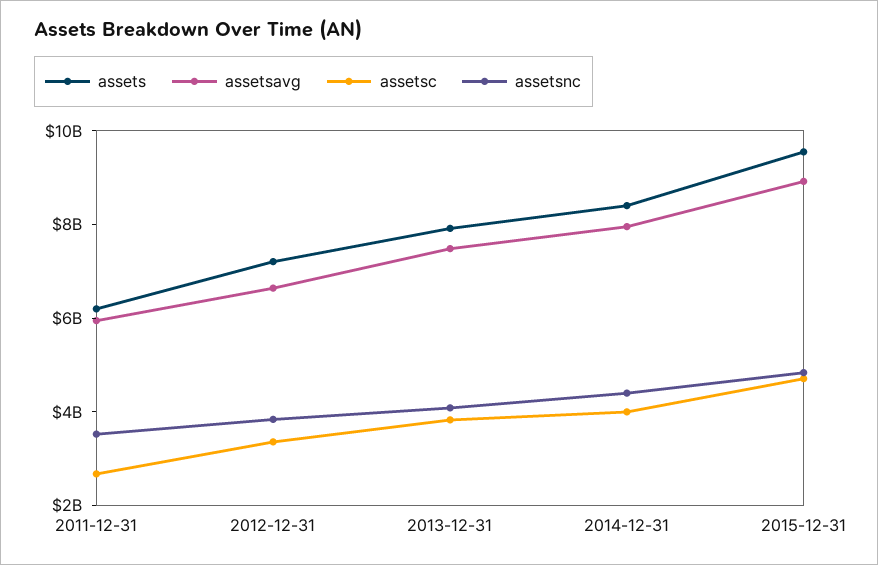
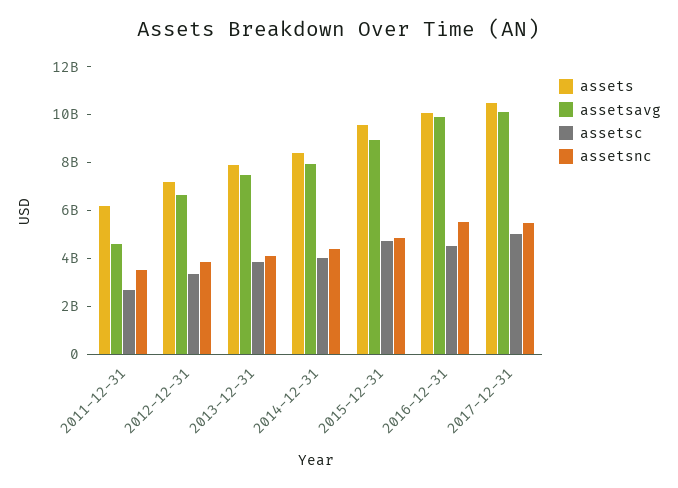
assetsavg, 2011-12-31: 6000000000 -> 4500000000
assets, 2016-12-31: none -> 10000000000
assetsavg, 2016-12-31: none -> 10000000000
assetsc, 2016-12-31: none -> 4500000000
assetsnc, 2016-12-31: none -> 5500000000
assets, 2017-12-31: none -> 10500000000
assetsavg, 2017-12-31: none -> 10000000000
assetsc, 2017-12-31: none -> 5000000000
assetsnc, 2017-12-31: none -> 5500000000

